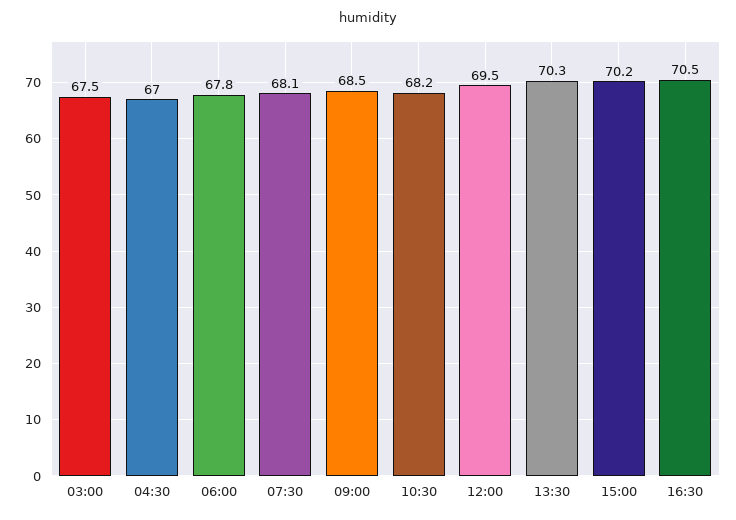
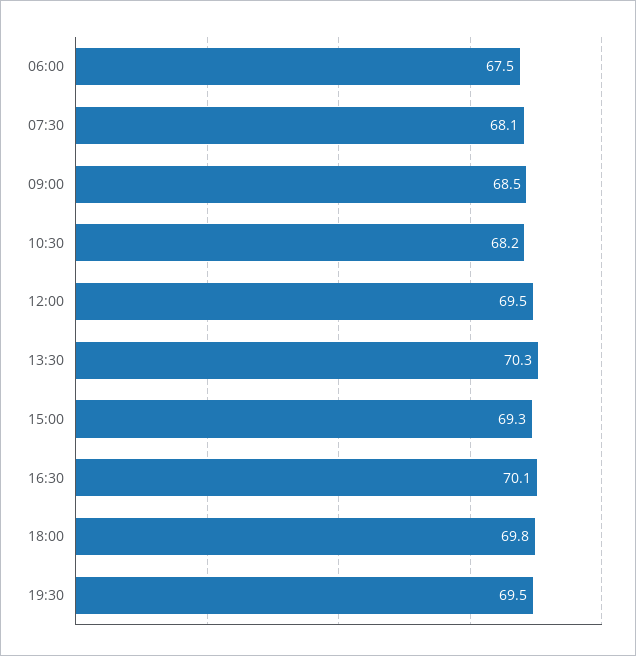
03:00: 67.5 -> none
04:30: 67 -> none
06:00: 67.8 -> 67.5
15:00: 70.2 -> 69.3
16:30: 70.5 -> 70.1
18:00: none -> 69.8
19:30: none -> 69.5

